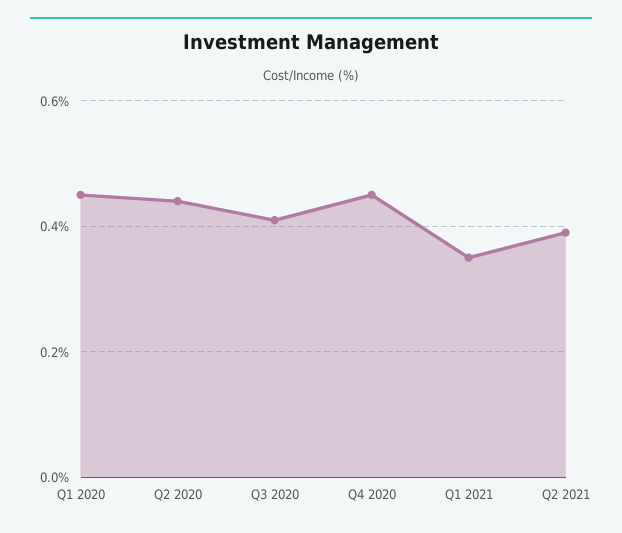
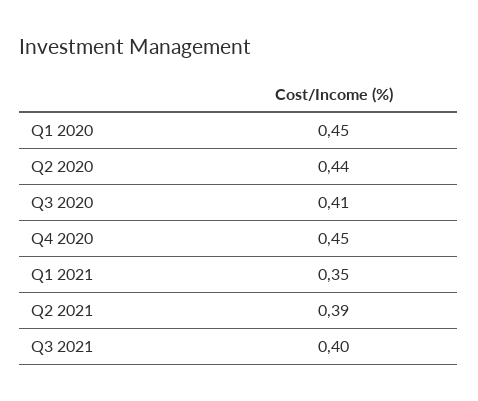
Q3 2021: none -> 0.4

